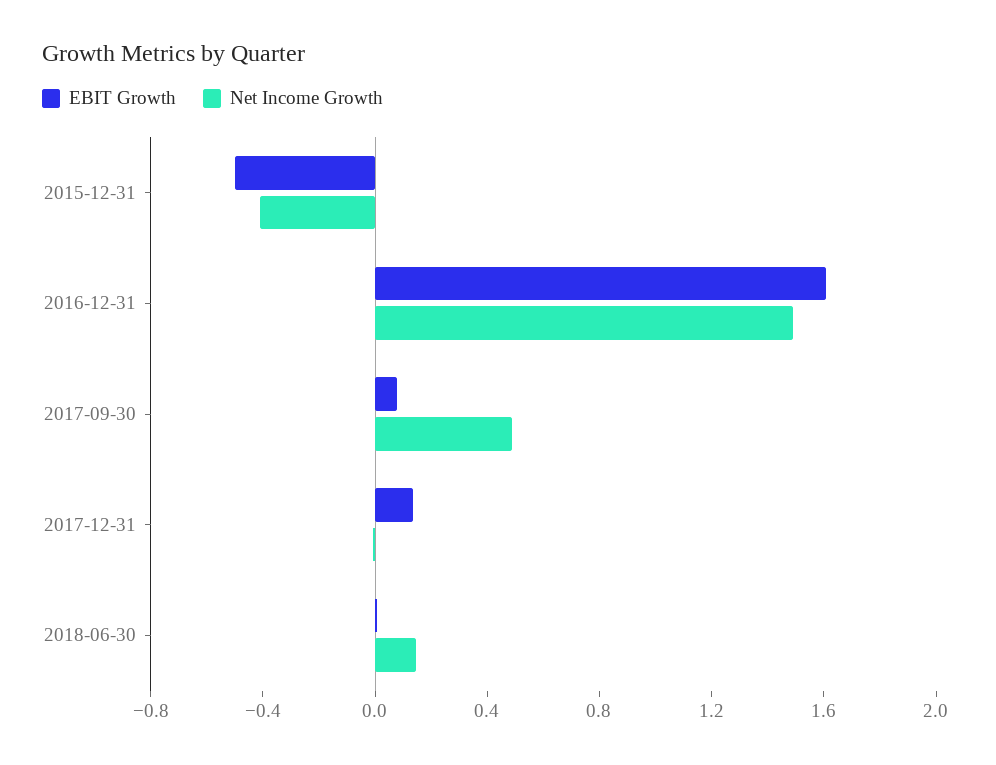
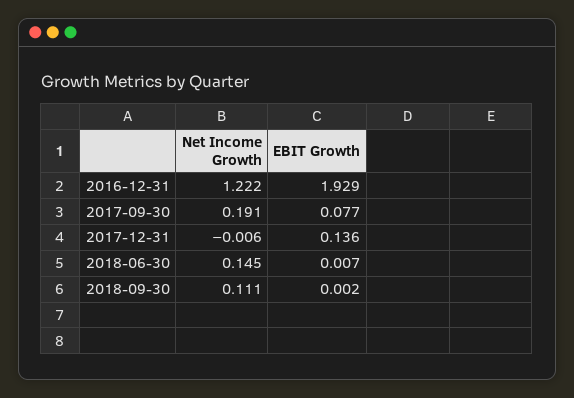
EBIT Growth, 2015-12-31: -0.5 -> none
Net Income Growth, 2015-12-31: -0.4 -> none
EBIT Growth, 2016-12-31: 1.6 -> 1.929
Net Income Growth, 2016-12-31: 1.5 -> 1.222
Net Income Growth, 2017-09-30: 0.5 -> 0.191
Net Income Growth, 2018-09-30: none -> 0.111
EBIT Growth, 2018-09-30: none -> 0.002

